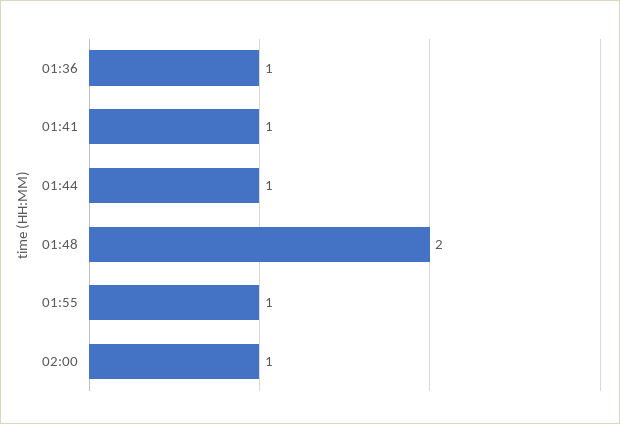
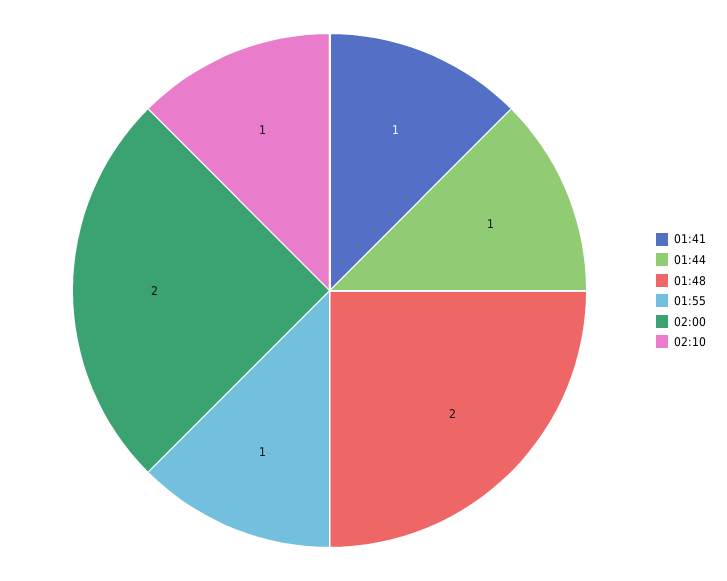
01:36: 1 -> none
02:00: 1 -> 2
02:10: none -> 1

